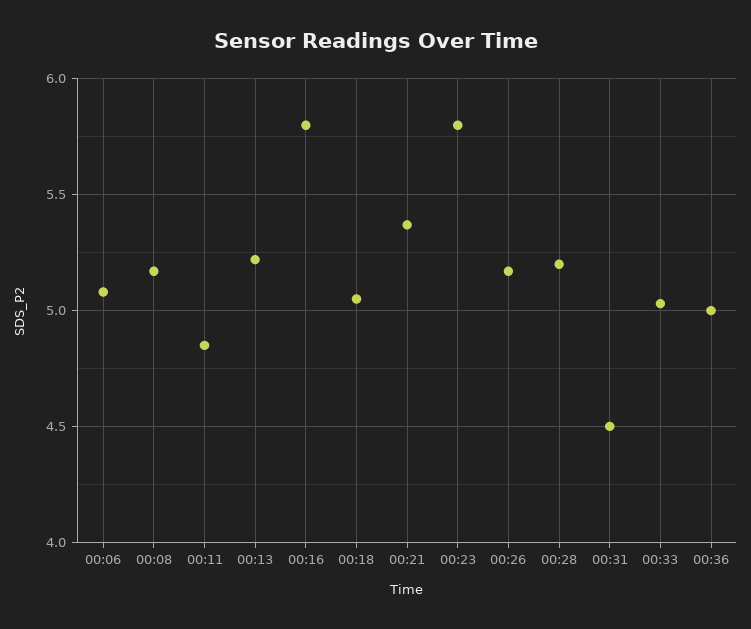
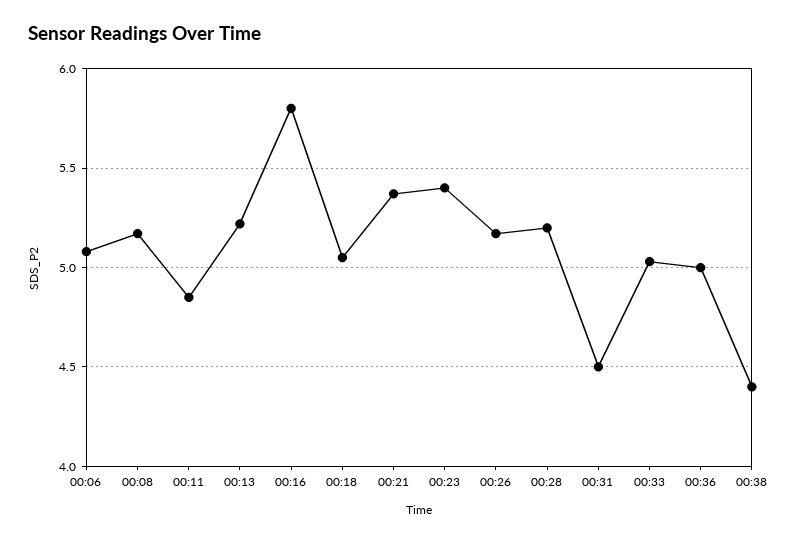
00:23: 5.8 -> 5.4
00:38: none -> 4.4

